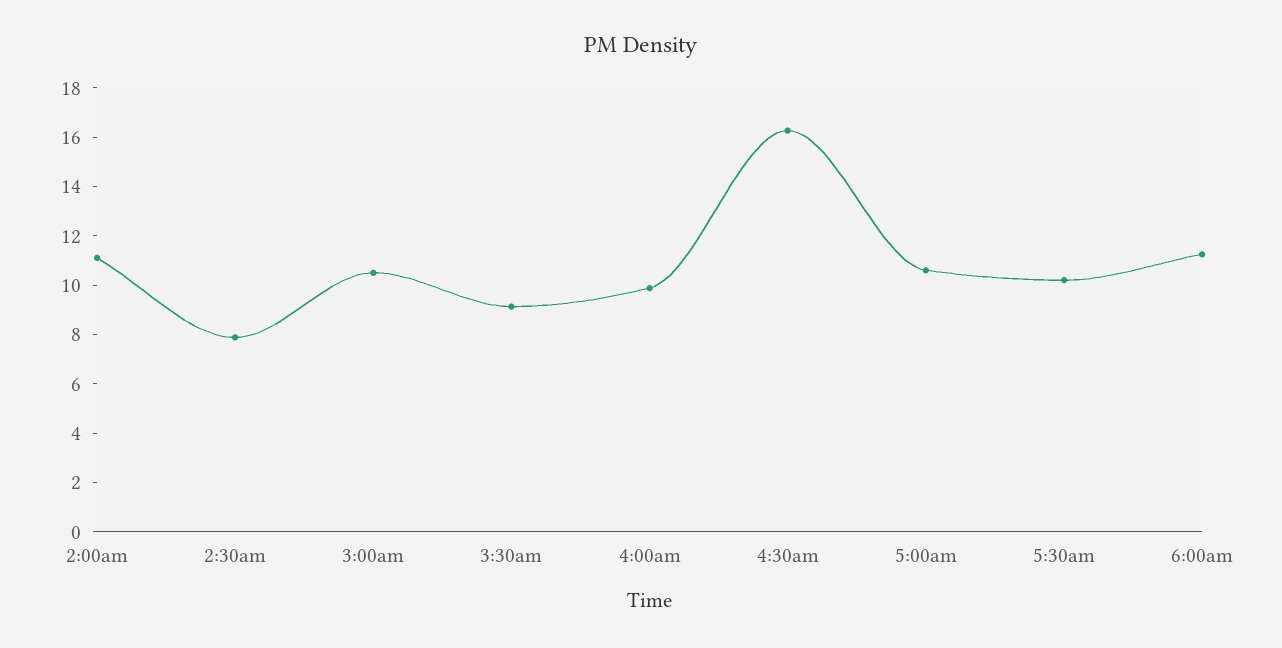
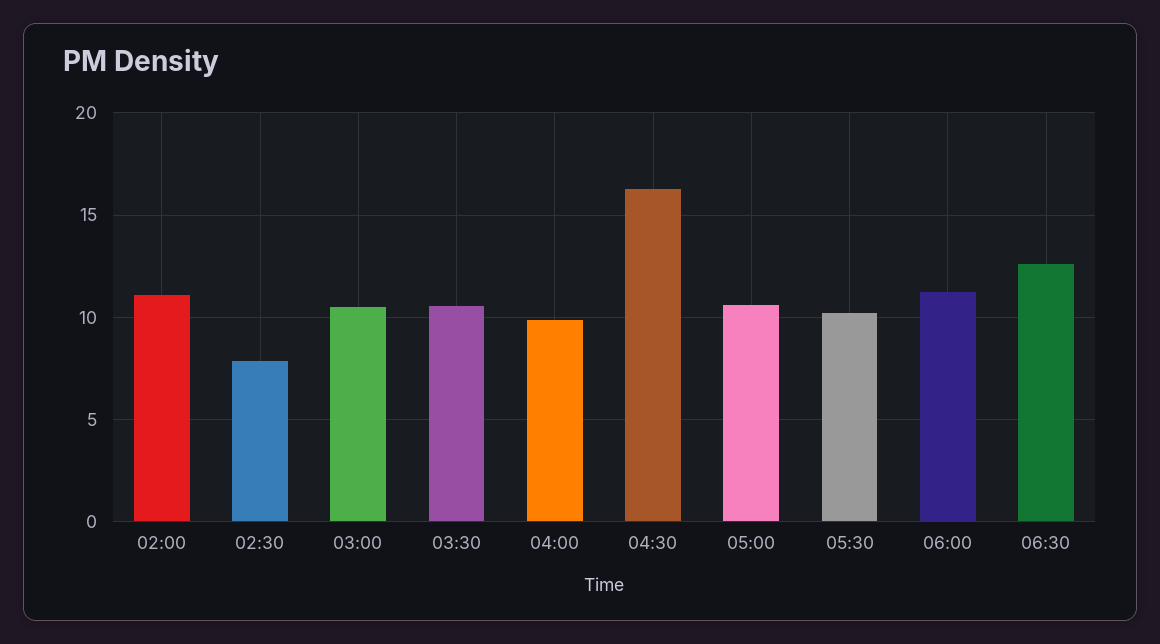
3:30am: 9 -> 10.5
06:30: none -> 12.5

